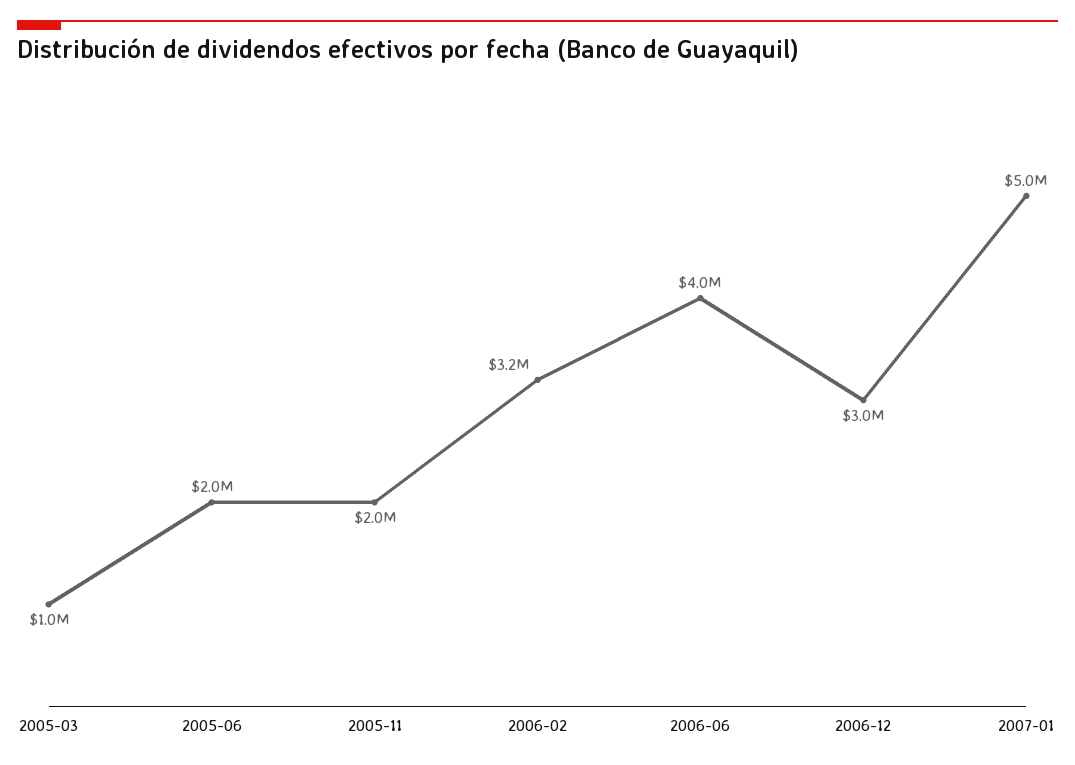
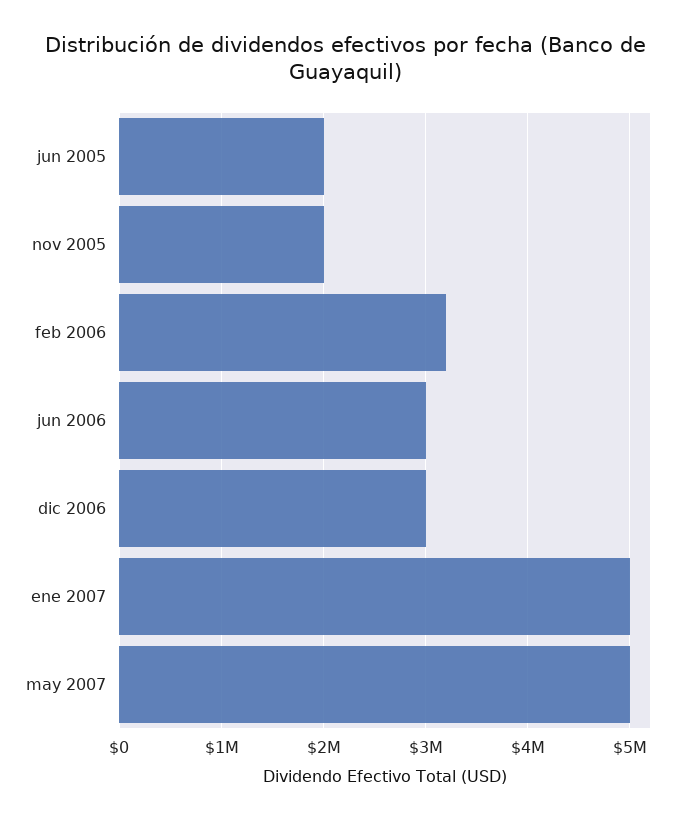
2005-03: 1000000 -> none
2006-06: 4000000 -> 3000000
may 2007: none -> 5000000

